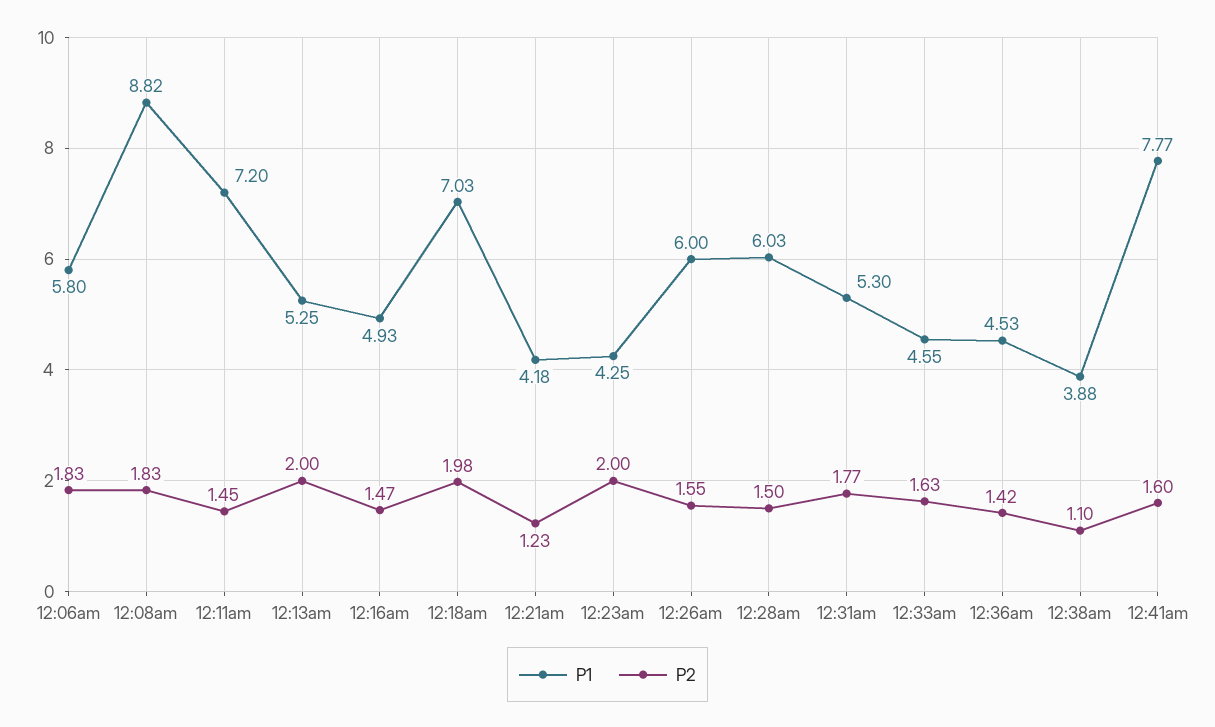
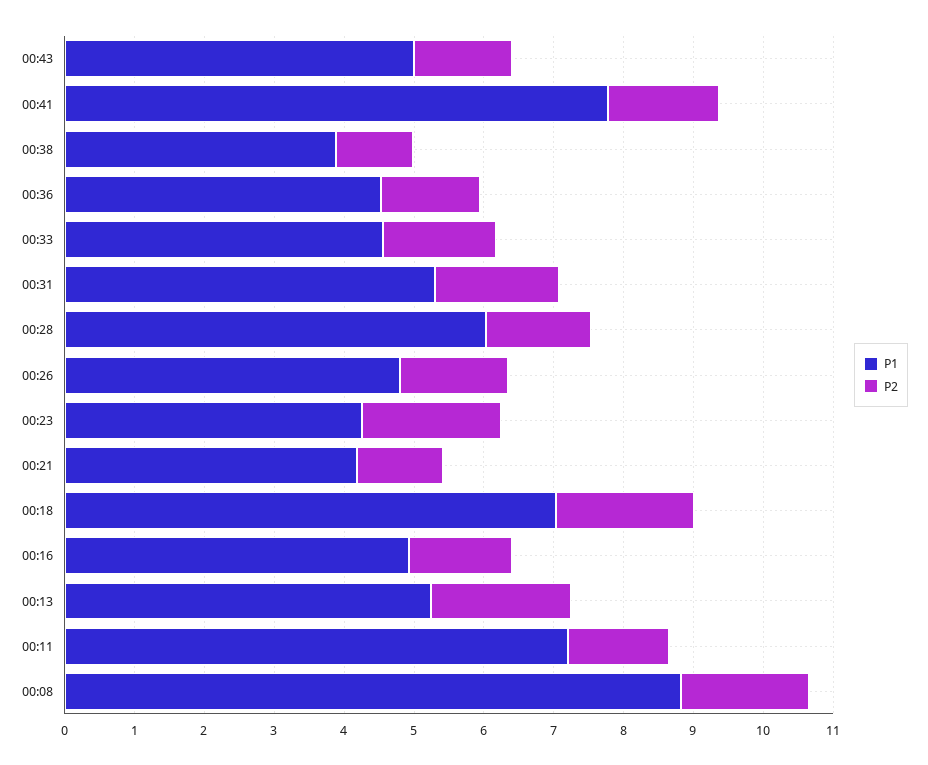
P1, 12:06am: 5.8 -> none
P2, 12:06am: 1.83 -> none
P1, 12:26am: 6 -> 4.8
P1, 00:43: none -> 5
P2, 00:43: none -> 1.4

